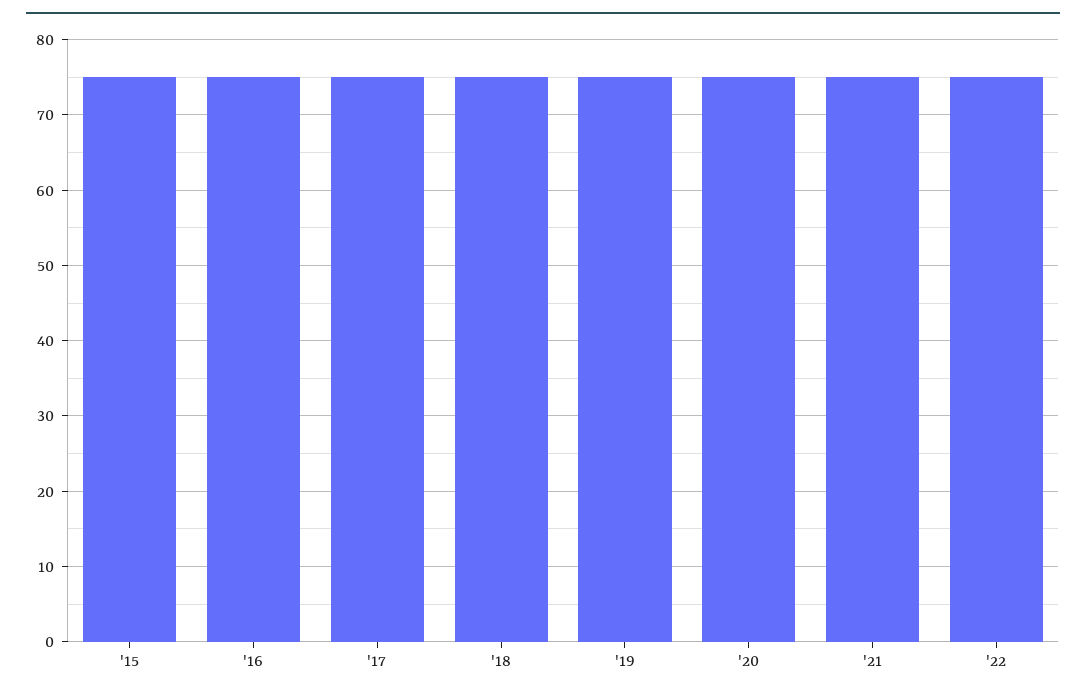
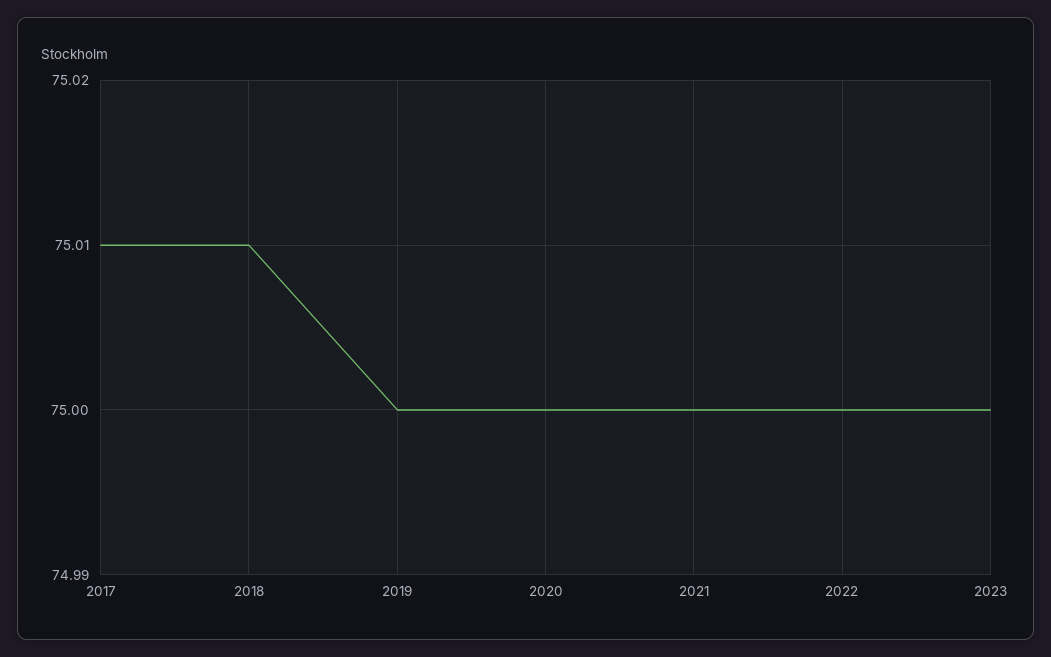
'15: 75 -> none
'16: 75 -> none
2023: none -> 75

